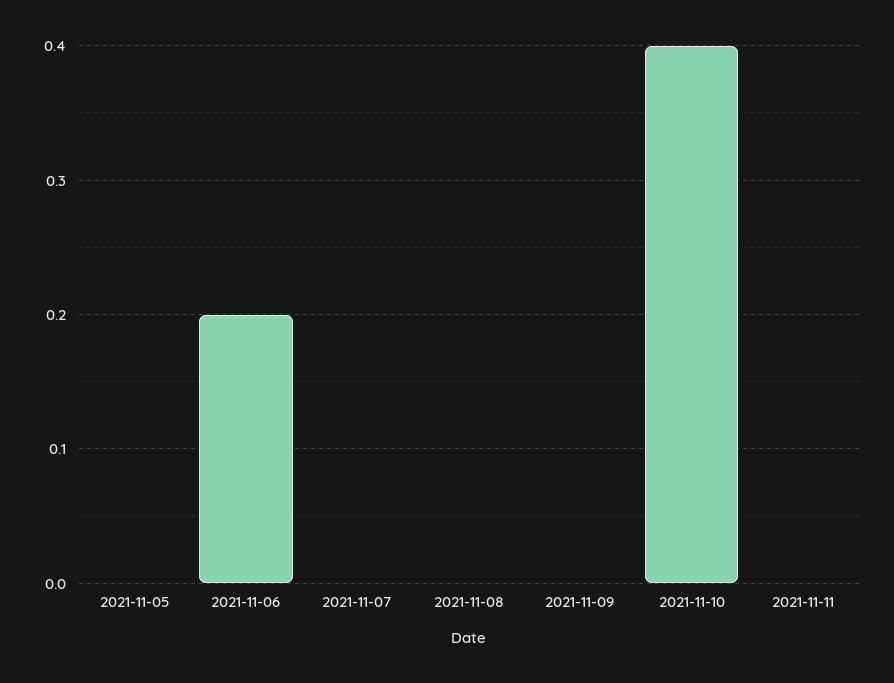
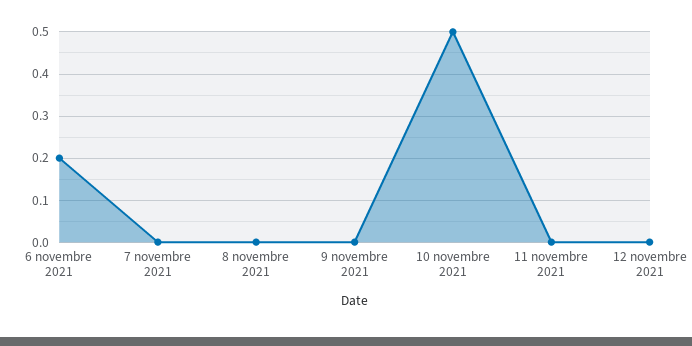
2021-11-05: 0 -> none
2021-11-10: 0.4 -> 0.5
12 novembre 2021: none -> 0

